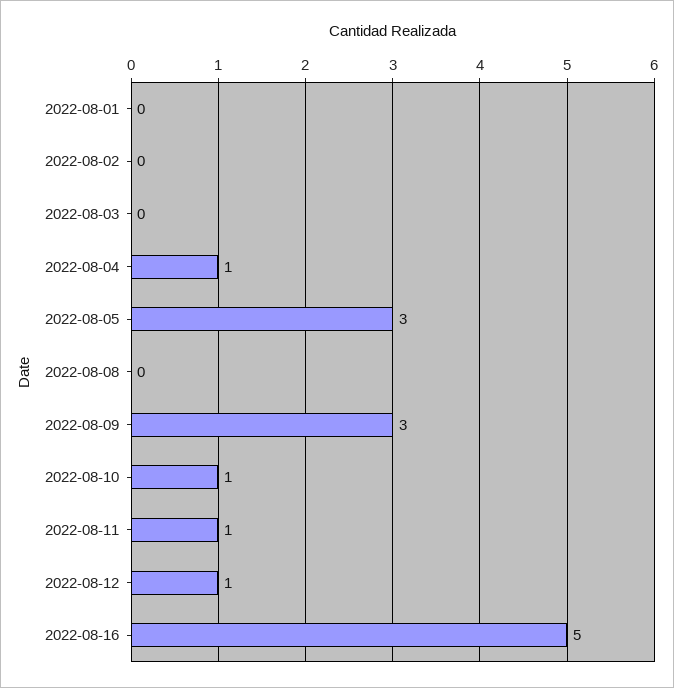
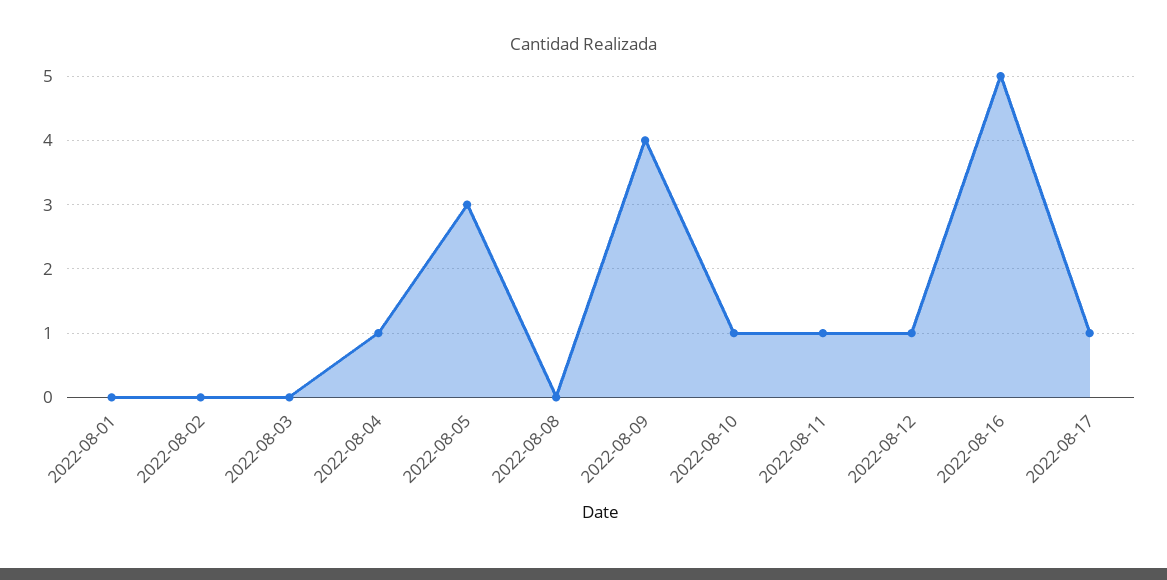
2022-08-09: 3 -> 4
2022-08-17: none -> 1

